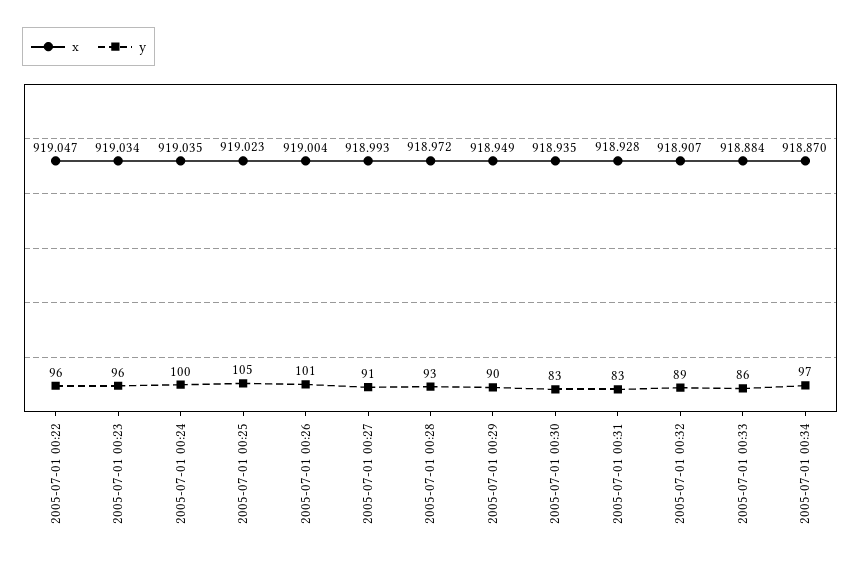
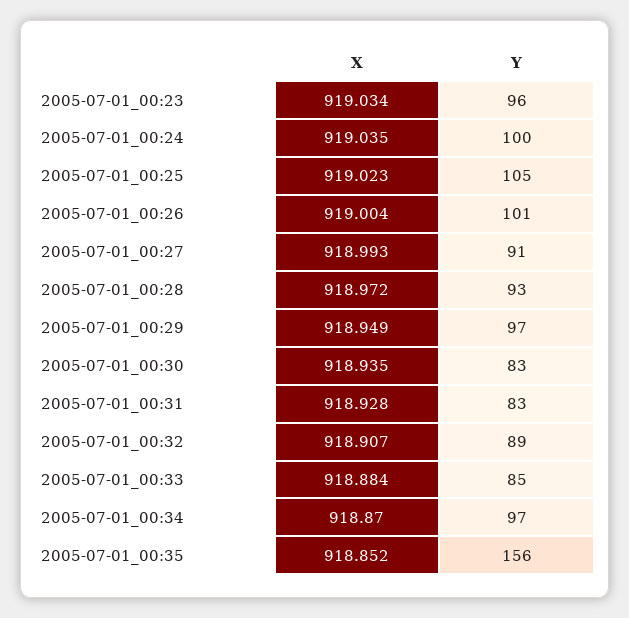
x, 2005-07-01 00:22: 919.047 -> none
y, 2005-07-01 00:22: 96 -> none
y, 2005-07-01 00:29: 90 -> 97
y, 2005-07-01 00:33: 86 -> 85
x, 2005-07-01_00:35: none -> 918.852
y, 2005-07-01_00:35: none -> 156

